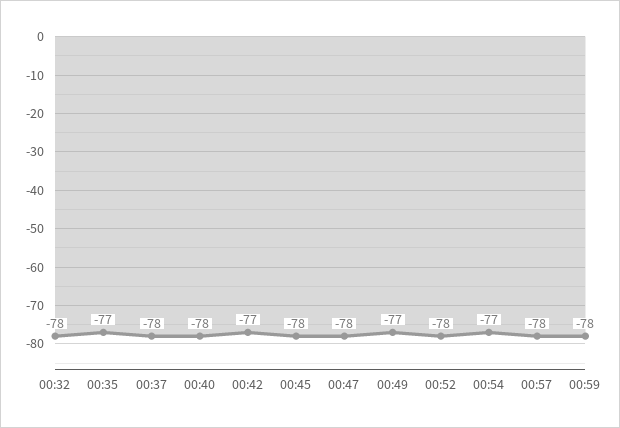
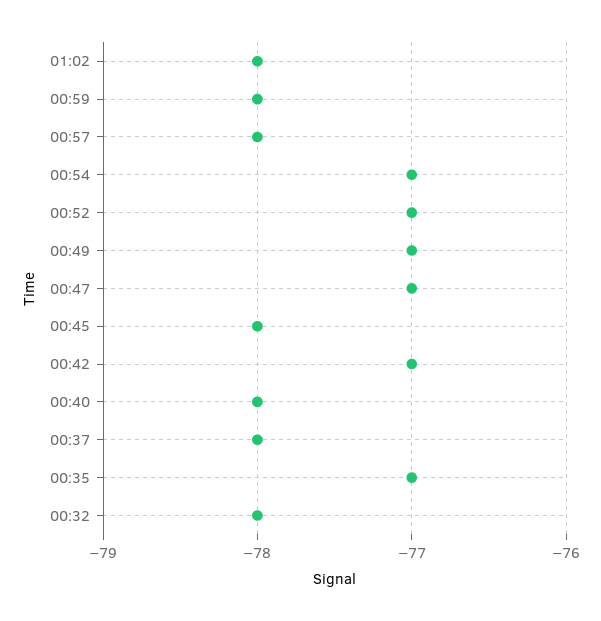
00:47: -78 -> -77
00:52: -78 -> -77
01:02: none -> -78

